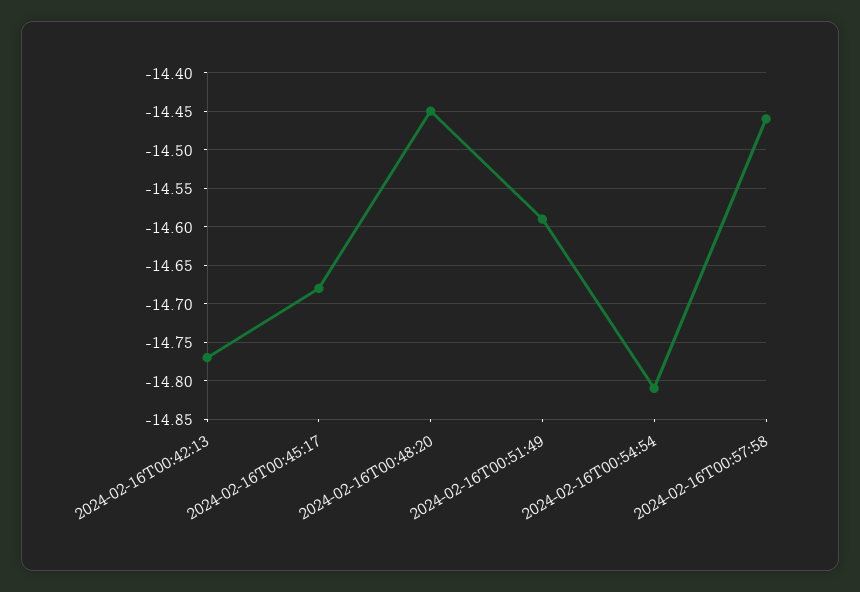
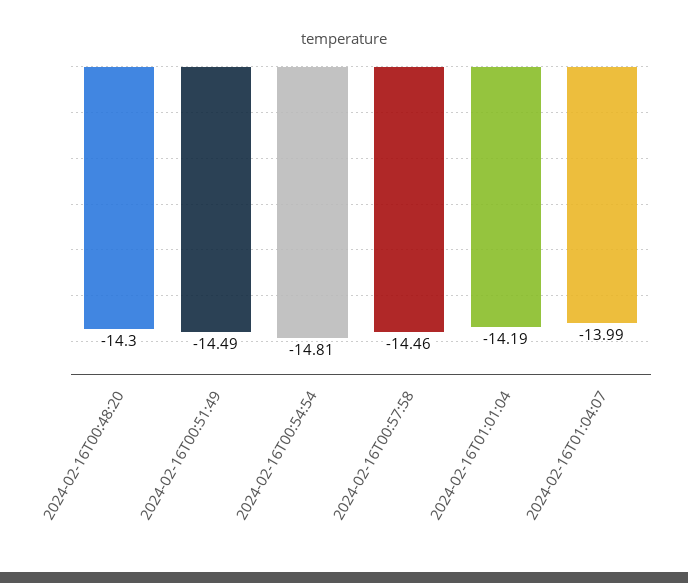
2024-02-16T00:42:13: -14.77 -> none
2024-02-16T00:45:17: -14.68 -> none
2024-02-16T00:48:20: -14.45 -> -14.3
2024-02-16T00:51:49: -14.59 -> -14.49
2024-02-16T01:01:04: none -> -14.19
2024-02-16T01:04:07: none -> -13.99

